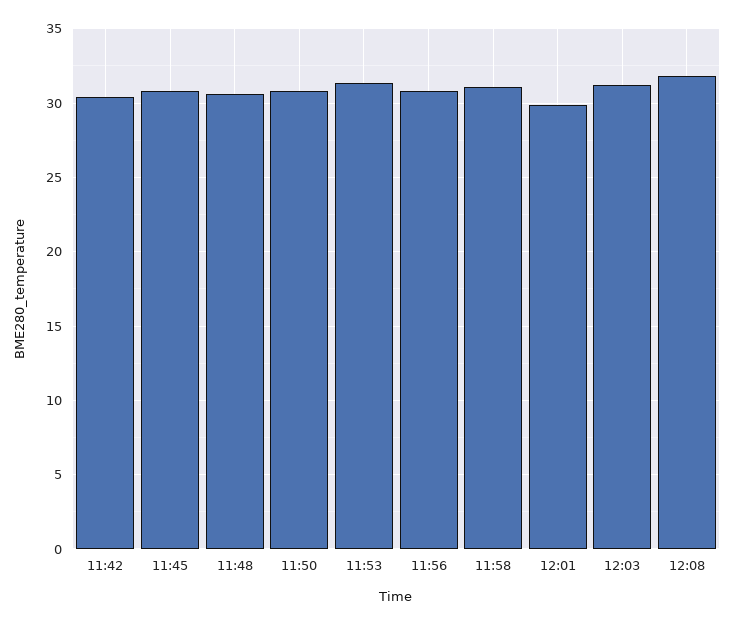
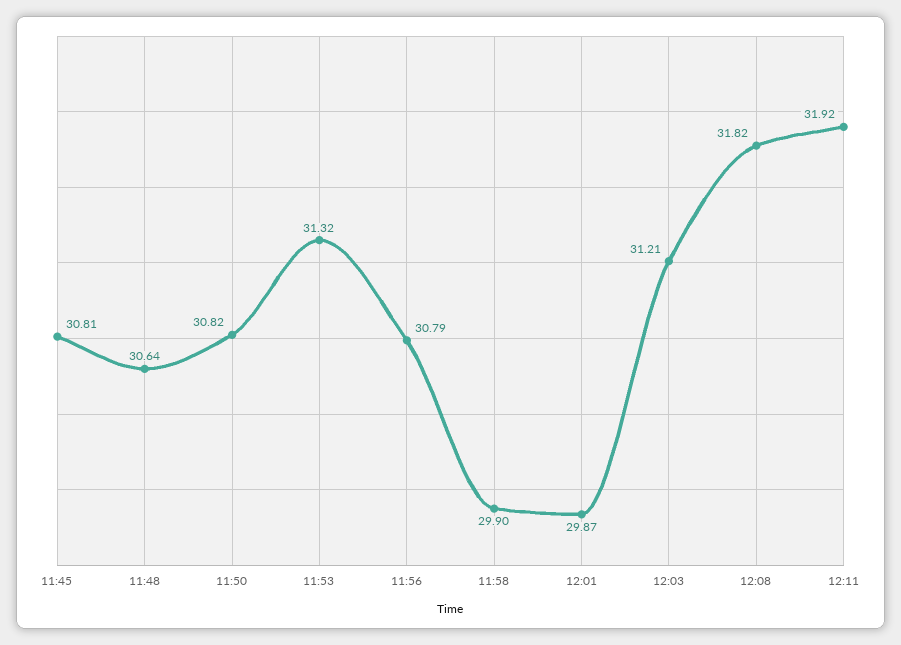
11:42: 30.5 -> none
11:58: 31 -> 29.9
12:11: none -> 31.92

